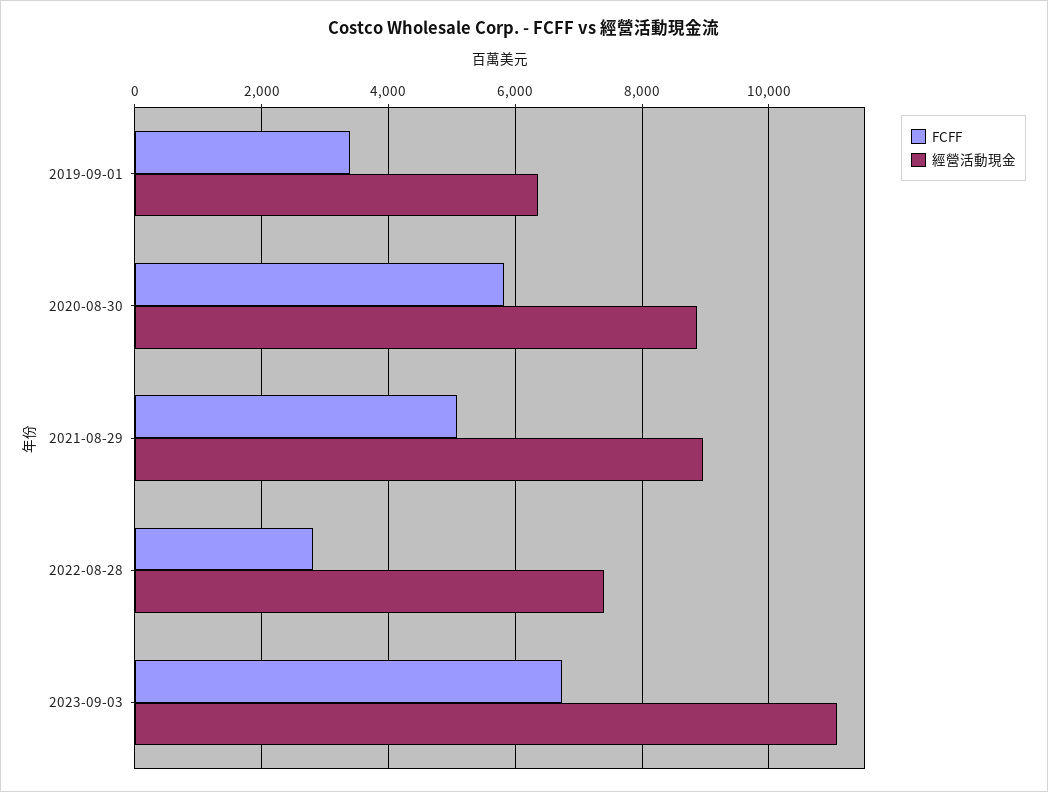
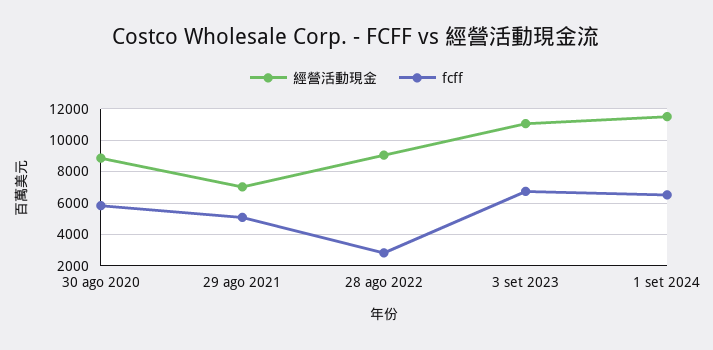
FCFF, 2019-09-01: 3400 -> none
經營活動現金, 2019-09-01: 6400 -> none
經營活動現金, 2021-08-29: 9000 -> 7000
經營活動現金, 2022-08-28: 7400 -> 9000
經營活動現金, 1 set 2024: none -> 11500
FCFF, 1 set 2024: none -> 6500

